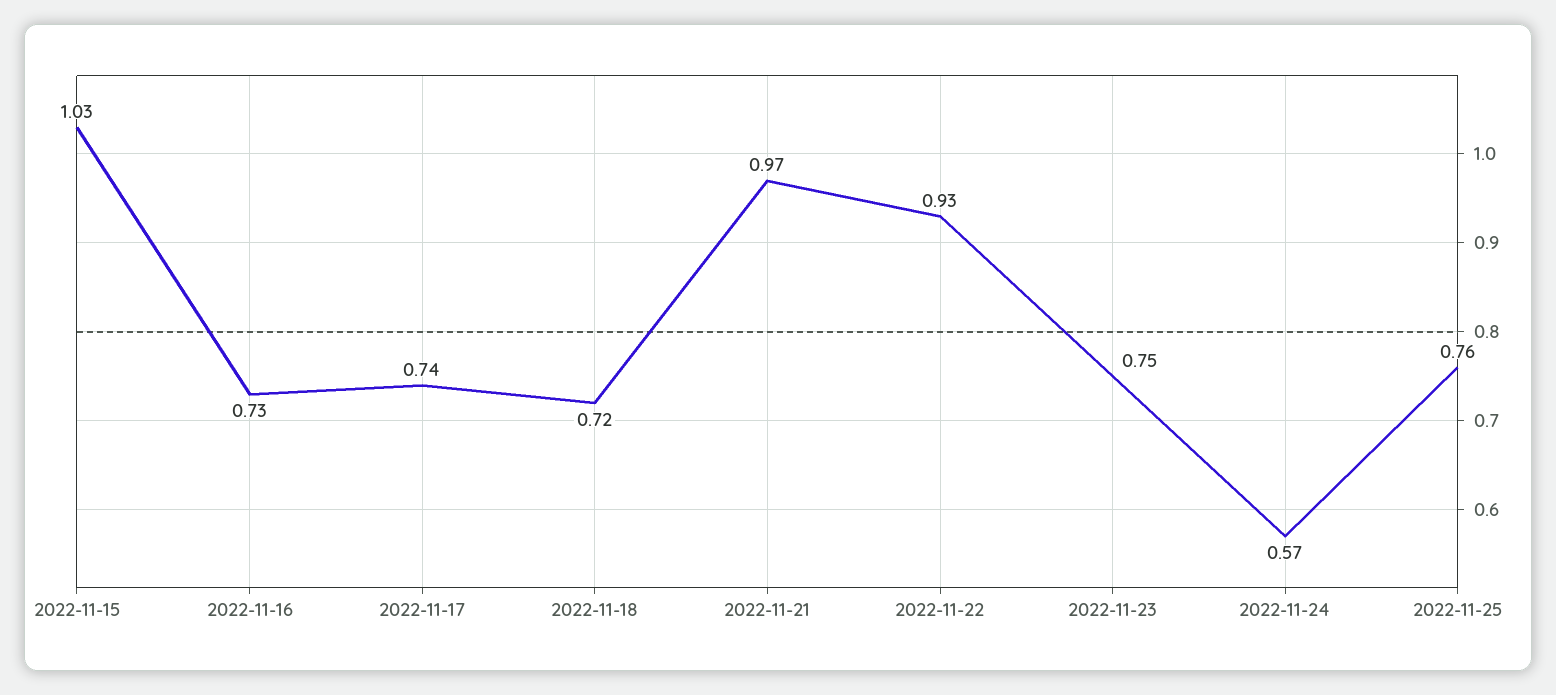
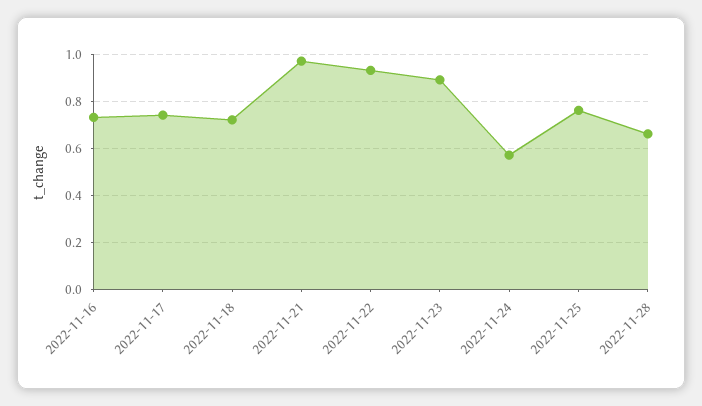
2022-11-15: 1.03 -> none
2022-11-23: 0.75 -> 0.9
2022-11-28: none -> 0.65

